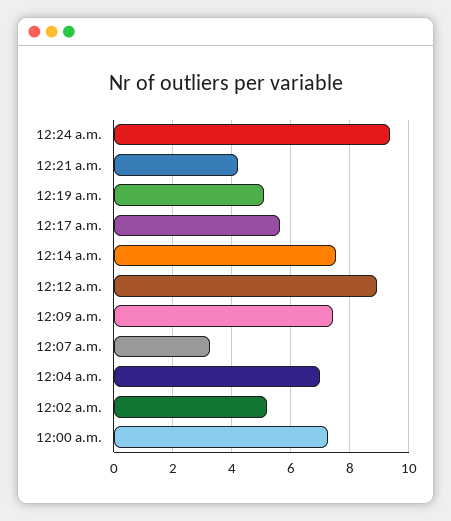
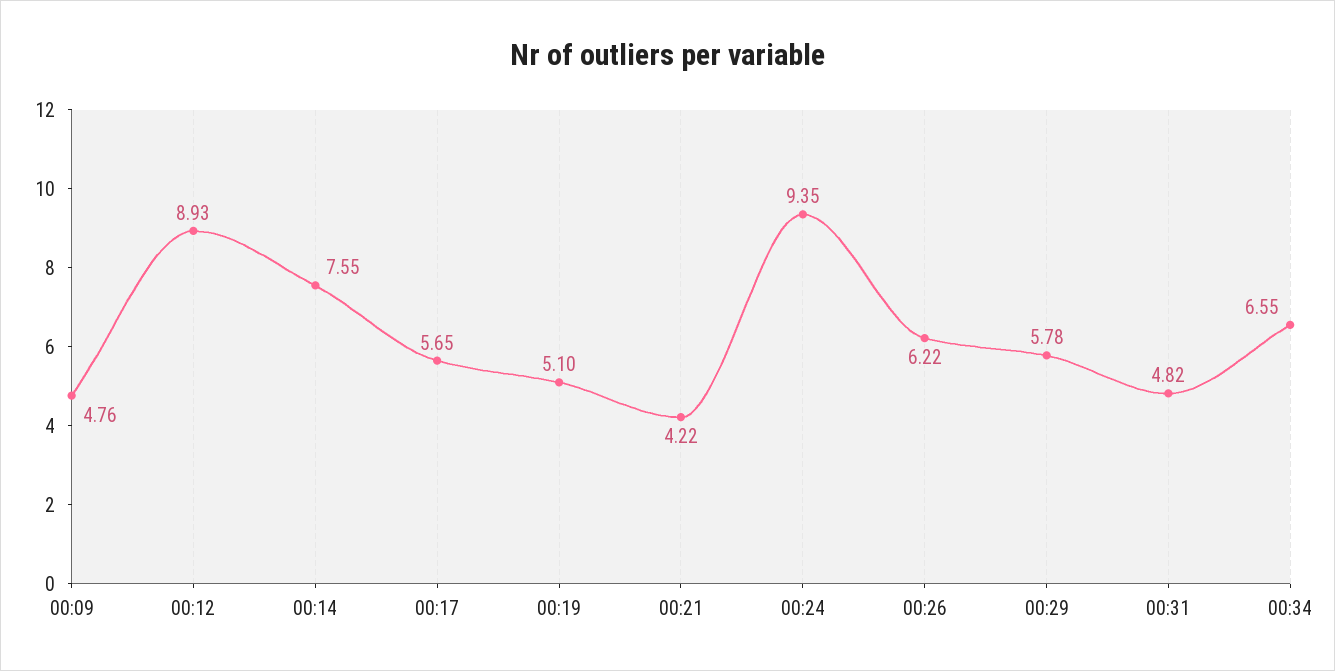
12:09 a.m.: 7.5 -> 4.76
12:07 a.m.: 3.25 -> none
12:04 a.m.: 7 -> none
12:02 a.m.: 5.25 -> none
12:00 a.m.: 7.25 -> none
00:26: none -> 6.22
00:29: none -> 5.78
00:31: none -> 4.82
00:34: none -> 6.55

